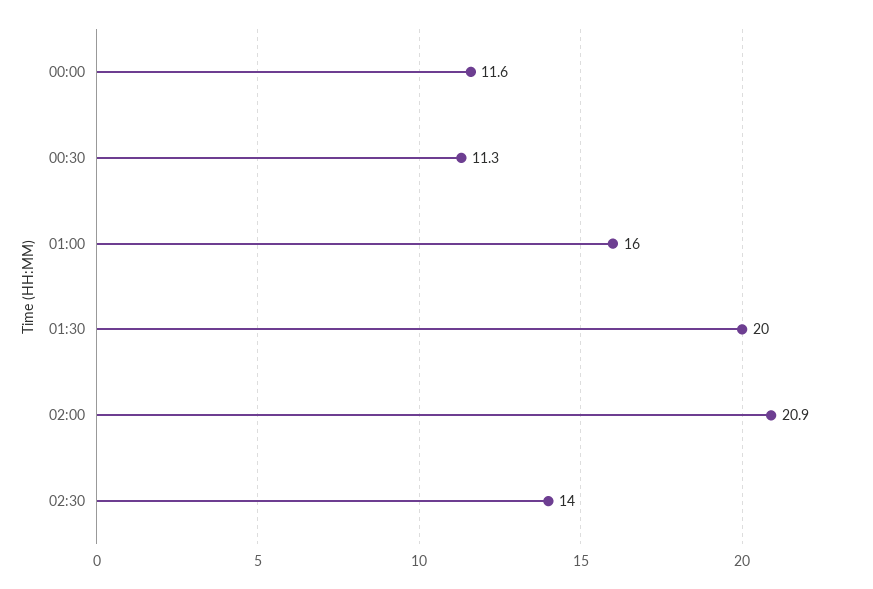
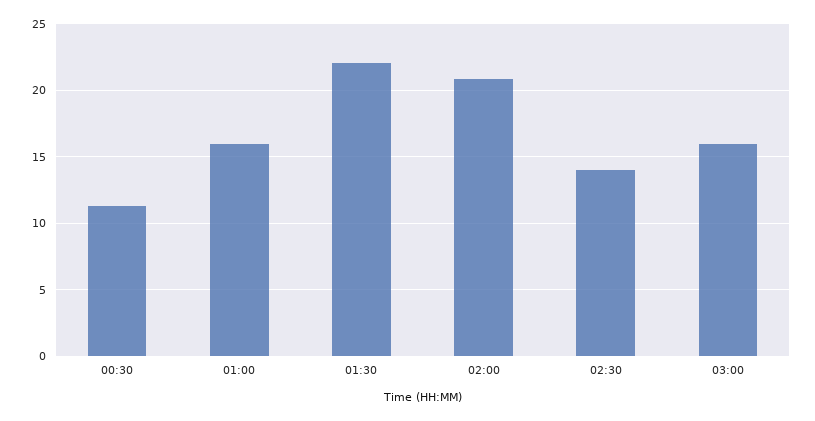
00:00: 11.6 -> none
01:30: 20 -> 22
03:00: none -> 16

